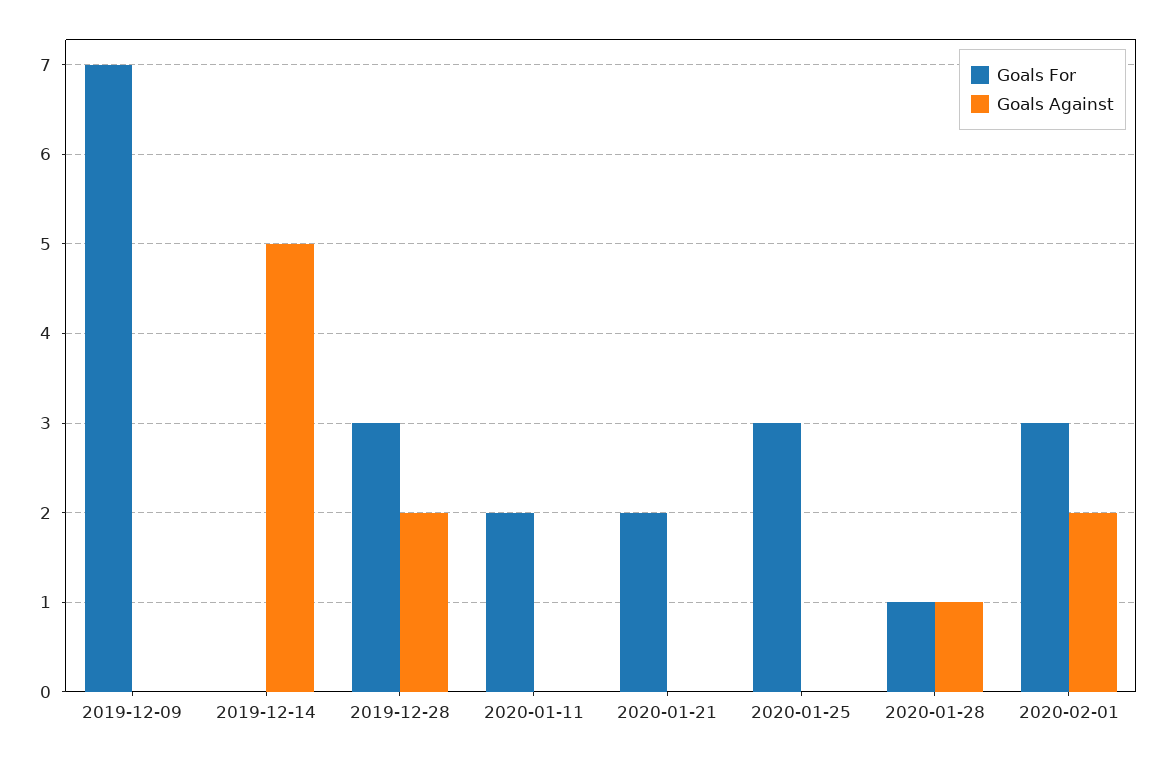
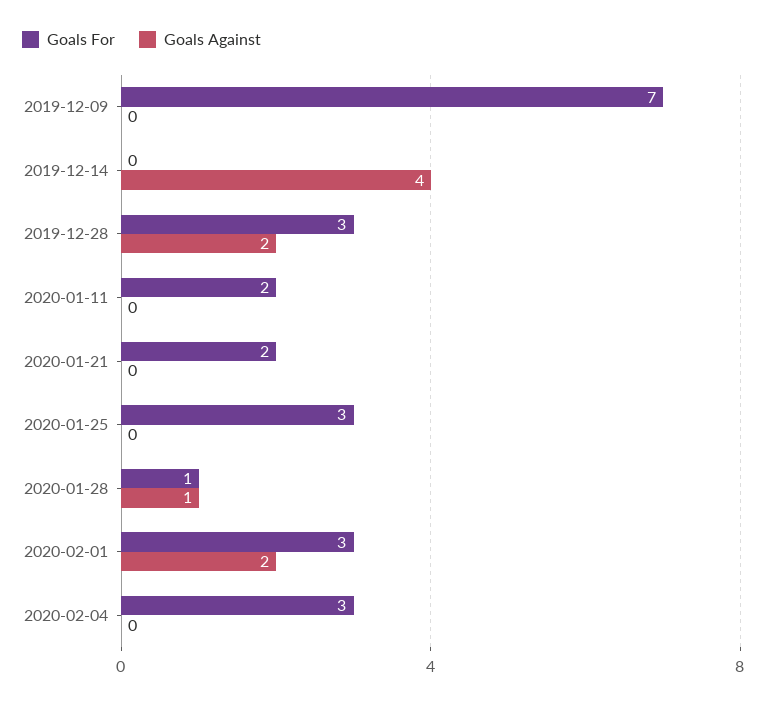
Goals Against, 2019-12-14: 5 -> 4
Goals For, 2020-02-04: none -> 3
Goals Against, 2020-02-04: none -> 0

